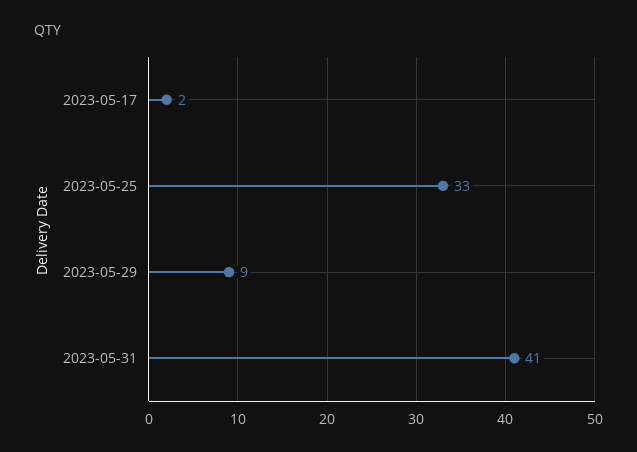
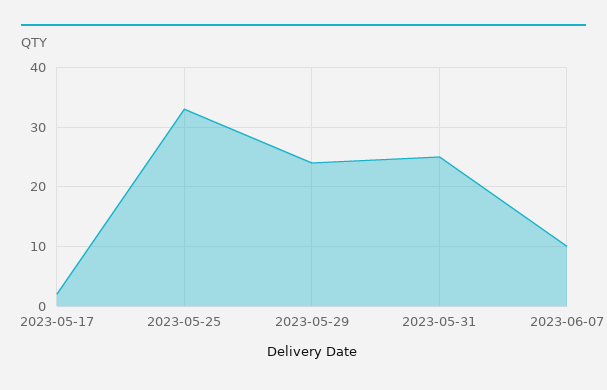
2023-05-29: 9 -> 25
2023-05-31: 41 -> 25
2023-06-07: none -> 10

